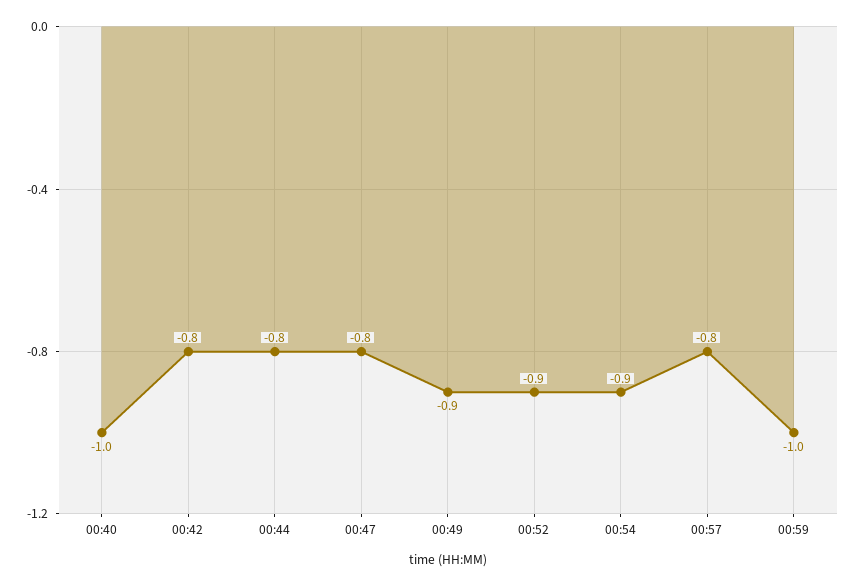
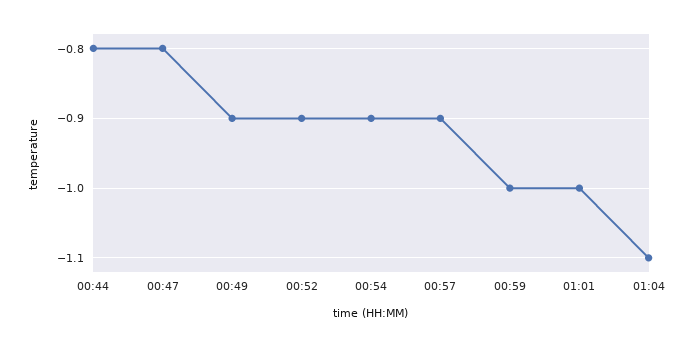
00:40: -1 -> none
00:42: -0.8 -> none
00:57: -0.8 -> -0.9
01:01: none -> -1
01:04: none -> -1.1

